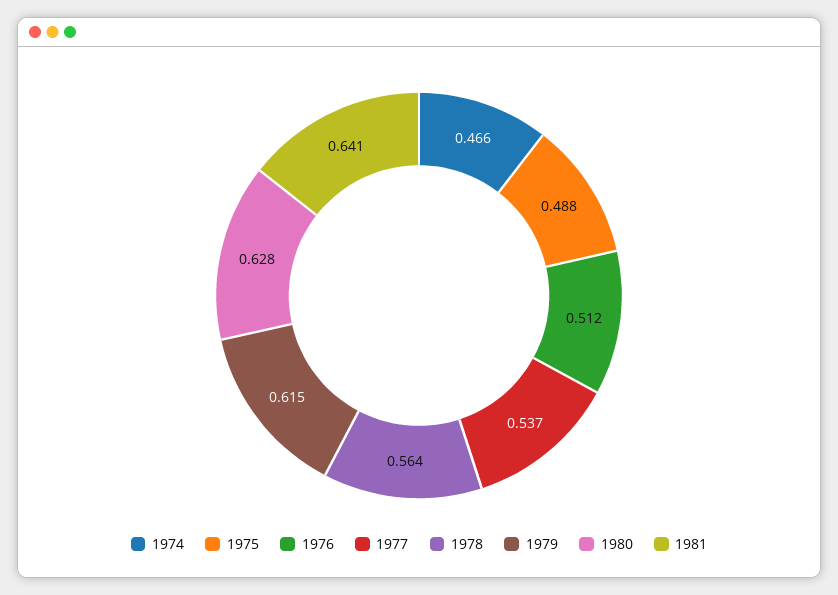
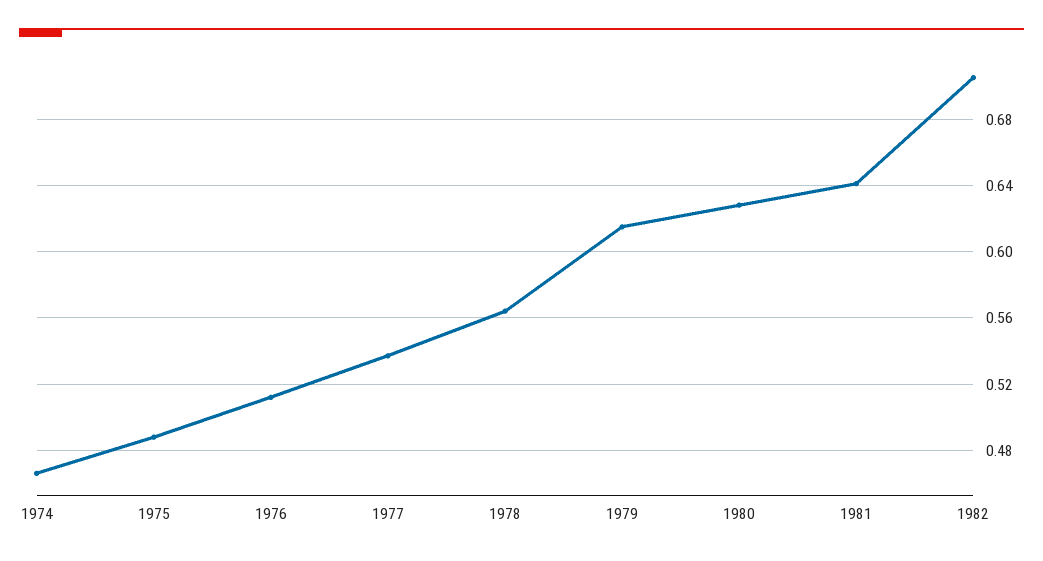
1982: none -> 0.705

